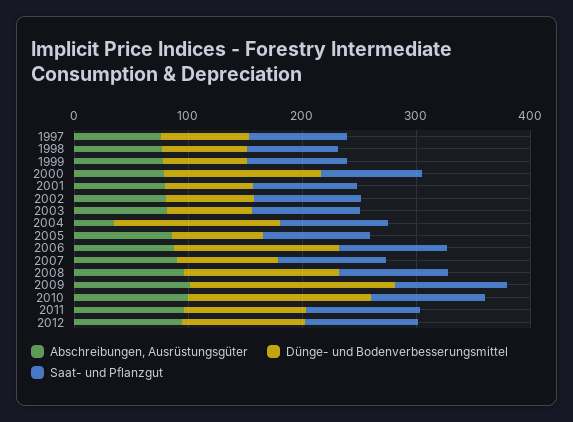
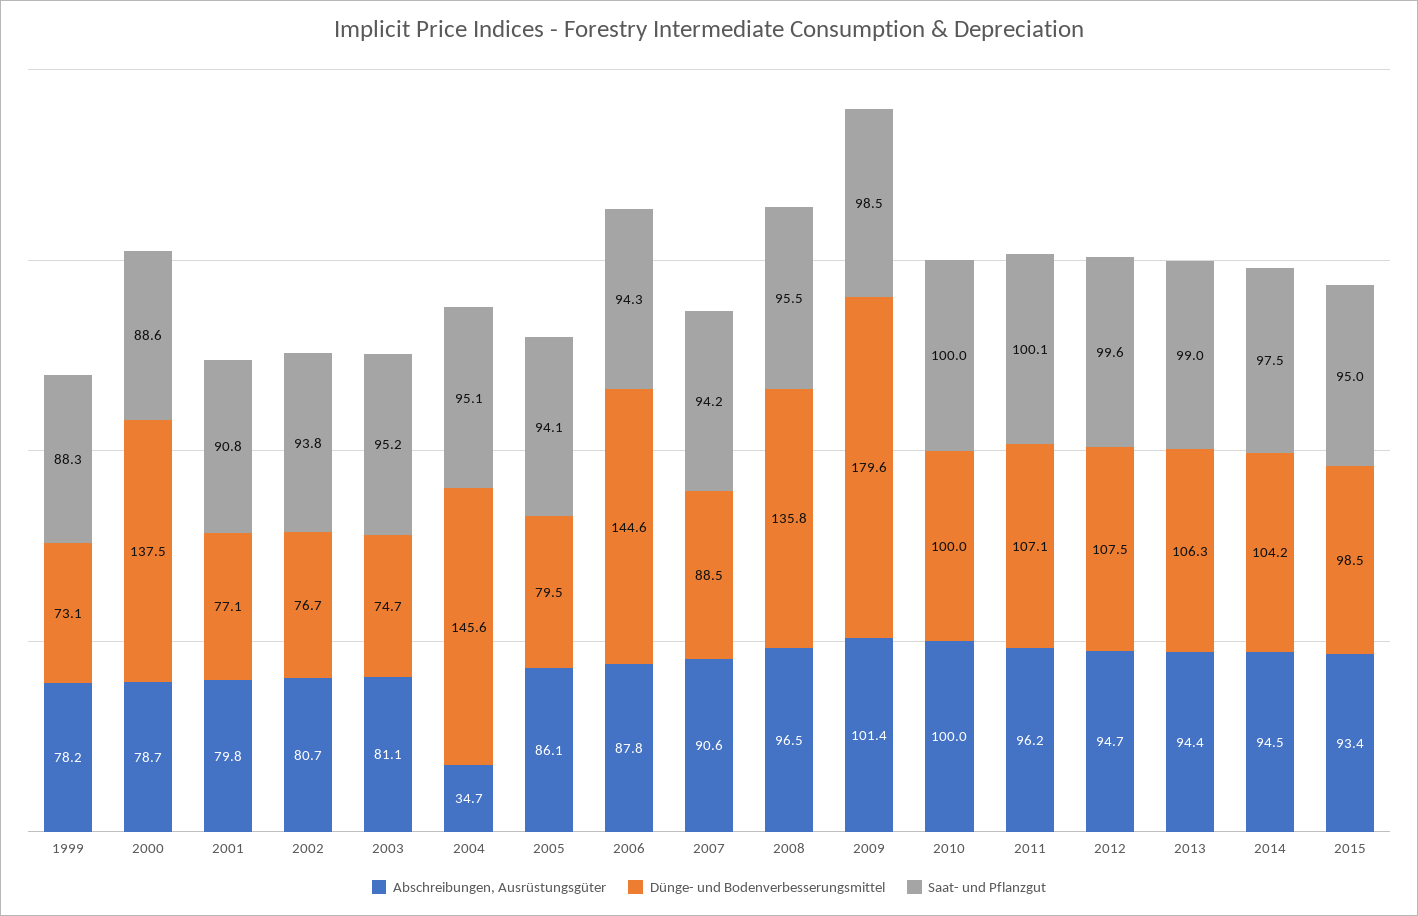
Abschreibungen, Ausrüstungsgüter, 1997: 80 -> none
Dünge- und Bodenverbesserungsmittel, 1997: 80 -> none
Saat- und Pflanzgut, 1997: 80 -> none
Abschreibungen, Ausrüstungsgüter, 1998: 80 -> none
Dünge- und Bodenverbesserungsmittel, 1998: 80 -> none
Saat- und Pflanzgut, 1998: 80 -> none
Dünge- und Bodenverbesserungsmittel, 2010: 160 -> 100
Abschreibungen, Ausrüstungsgüter, 2013: none -> 94.4
Dünge- und Bodenverbesserungsmittel, 2013: none -> 106.3
Saat- und Pflanzgut, 2013: none -> 99
Abschreibungen, Ausrüstungsgüter, 2014: none -> 94.5
Dünge- und Bodenverbesserungsmittel, 2014: none -> 104.2
Saat- und Pflanzgut, 2014: none -> 97.5
Abschreibungen, Ausrüstungsgüter, 2015: none -> 93.4
Dünge- und Bodenverbesserungsmittel, 2015: none -> 98.5
Saat- und Pflanzgut, 2015: none -> 95

